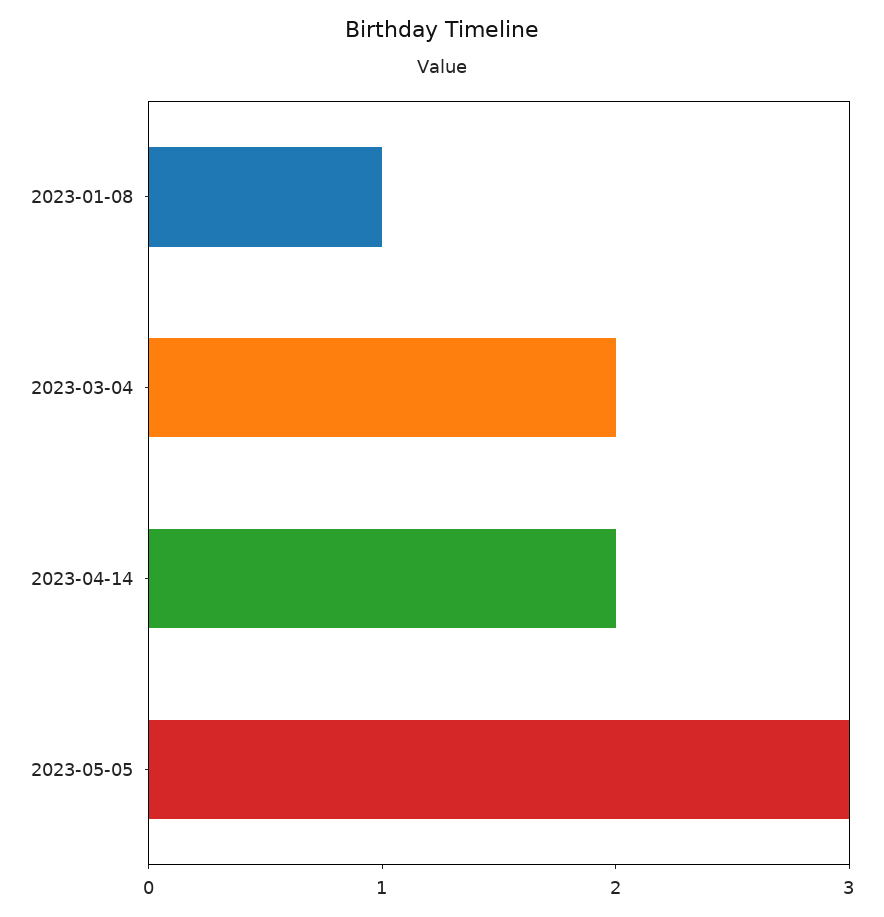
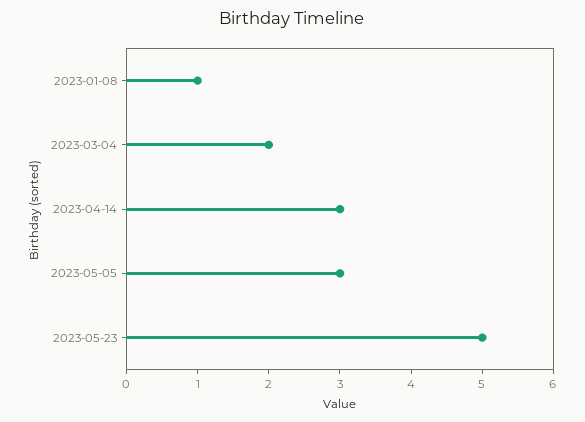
2023-04-14: 2 -> 3
2023-05-23: none -> 5

